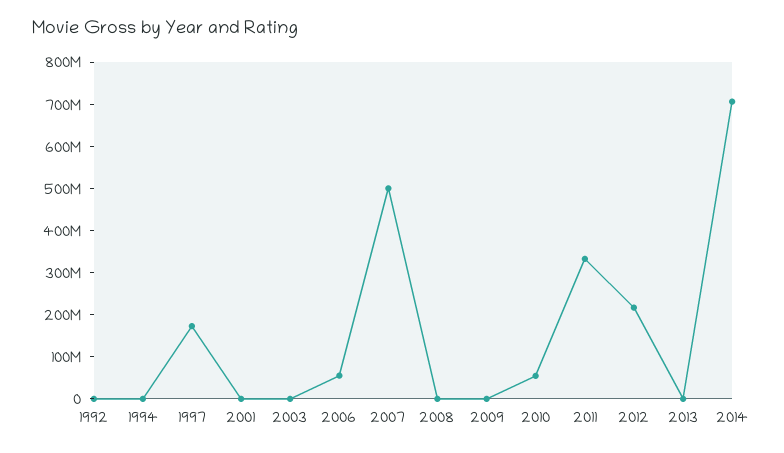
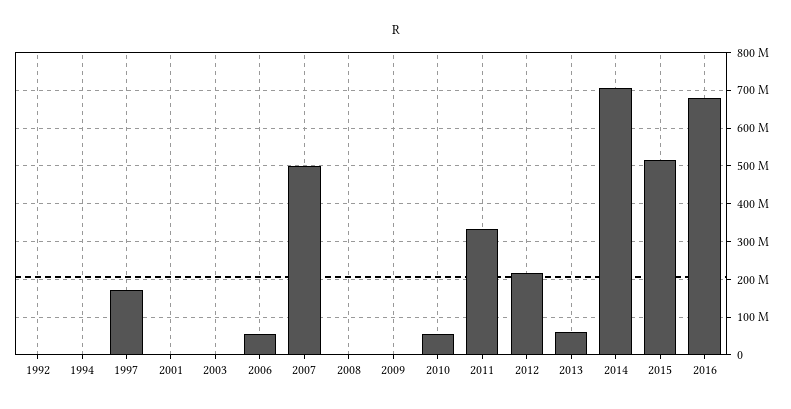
2013: 0 -> 60000000
2015: none -> 520000000
2016: none -> 680000000

